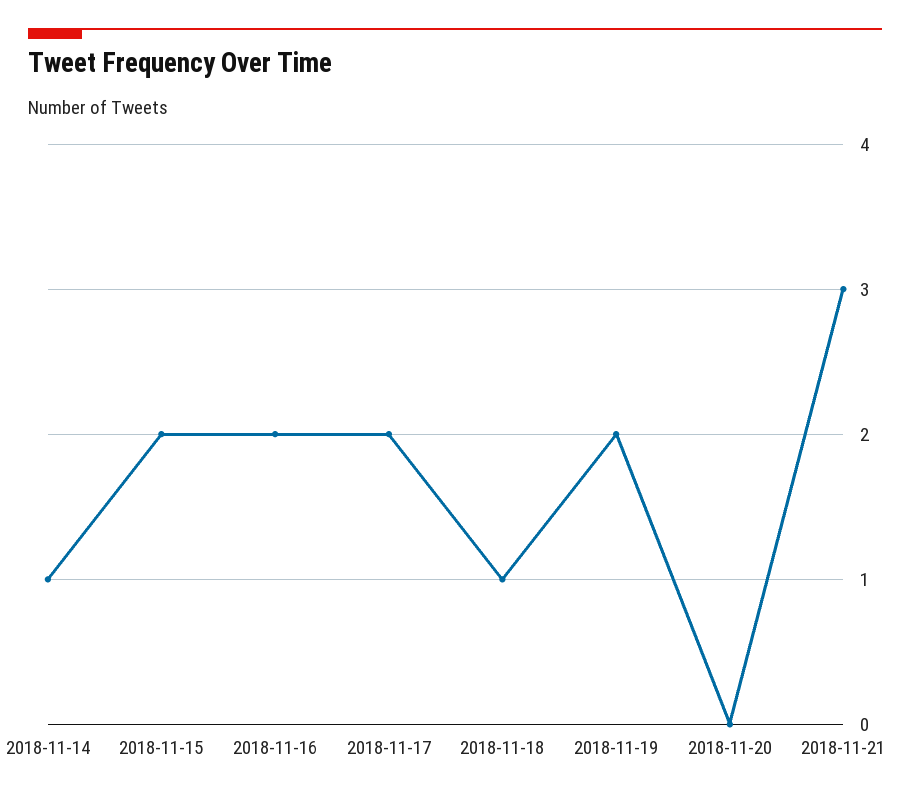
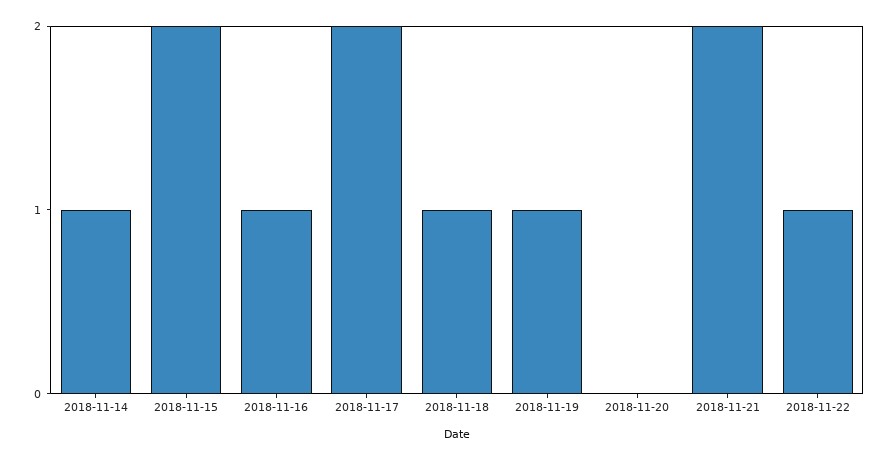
2018-11-16: 2 -> 1
2018-11-19: 2 -> 1
2018-11-21: 3 -> 2
2018-11-22: none -> 1

